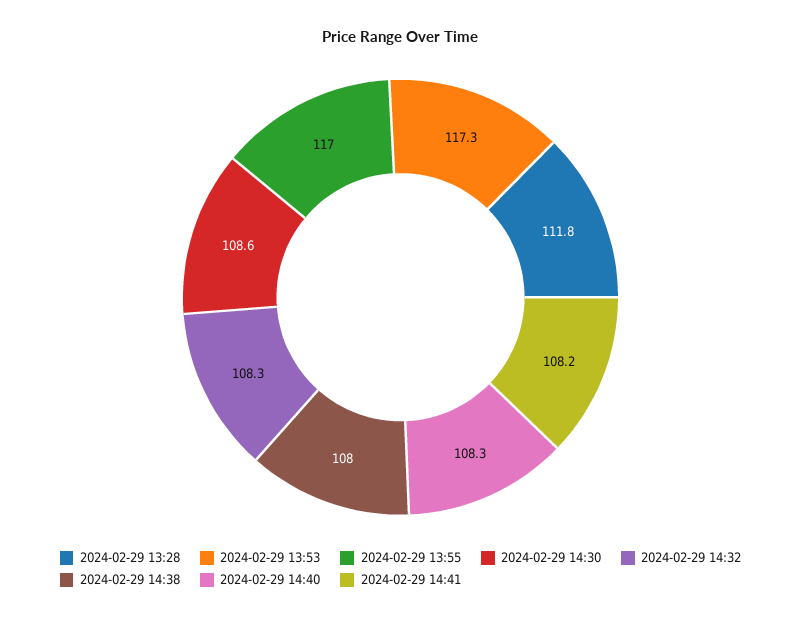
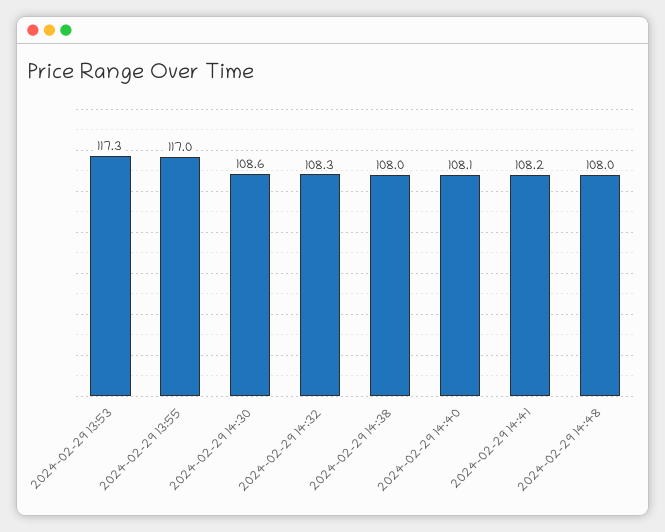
2024-02-29 13:28: 111.8 -> none
2024-02-29 14:40: 108.3 -> 108.1
2024-02-29 14:48: none -> 108

